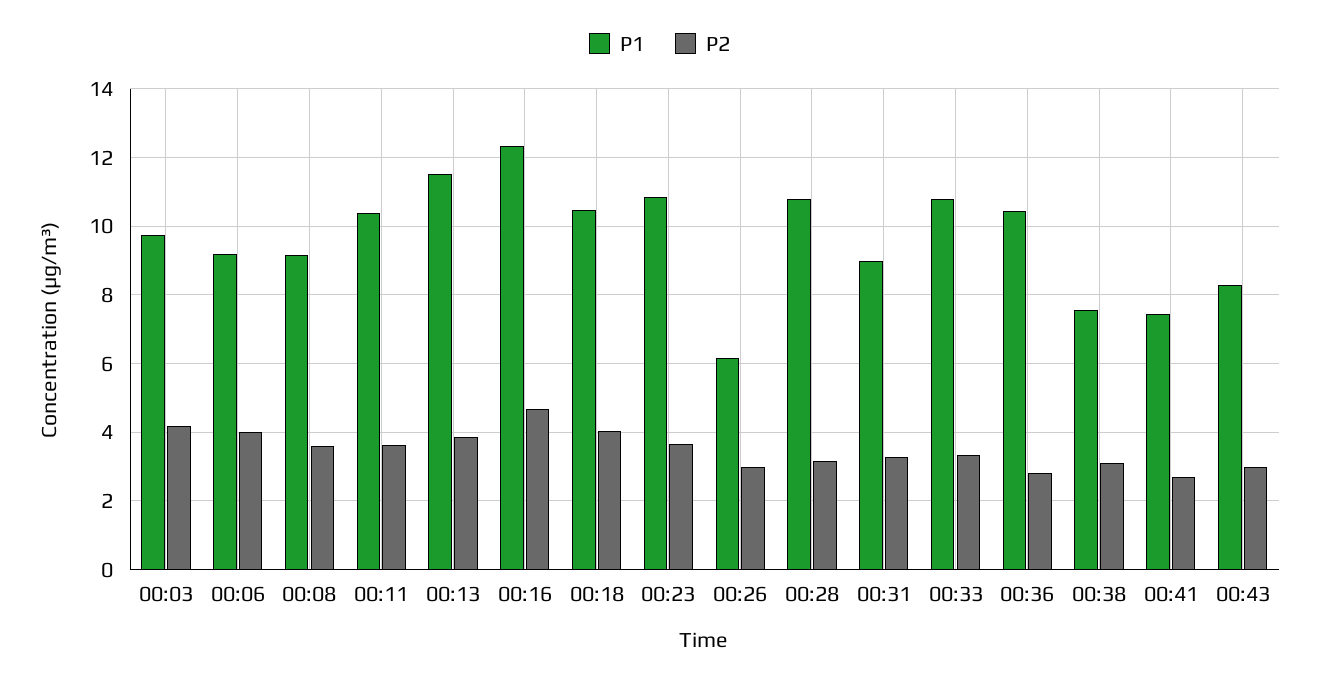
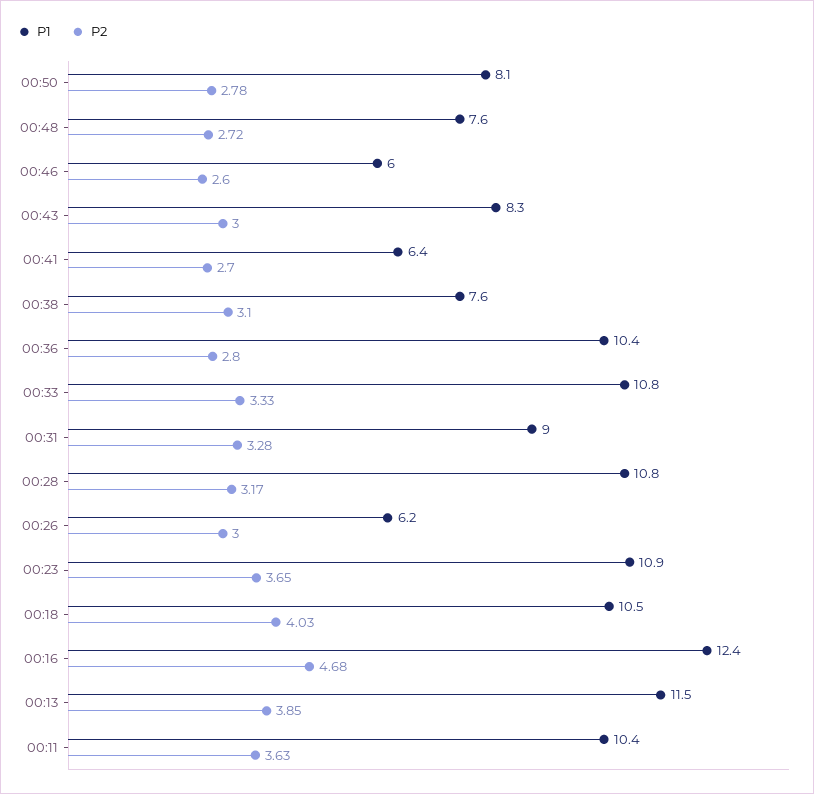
P1, 00:03: 9.8 -> none
P2, 00:03: 4.2 -> none
P1, 00:06: 9.2 -> none
P2, 00:06: 4 -> none
P1, 00:08: 9.2 -> none
P2, 00:08: 3.6 -> none
P1, 00:41: 7.4 -> 6.4
P1, 00:50: none -> 8.1
P2, 00:50: none -> 2.78
P1, 00:48: none -> 7.6
P2, 00:48: none -> 2.72
P1, 00:46: none -> 6
P2, 00:46: none -> 2.6

